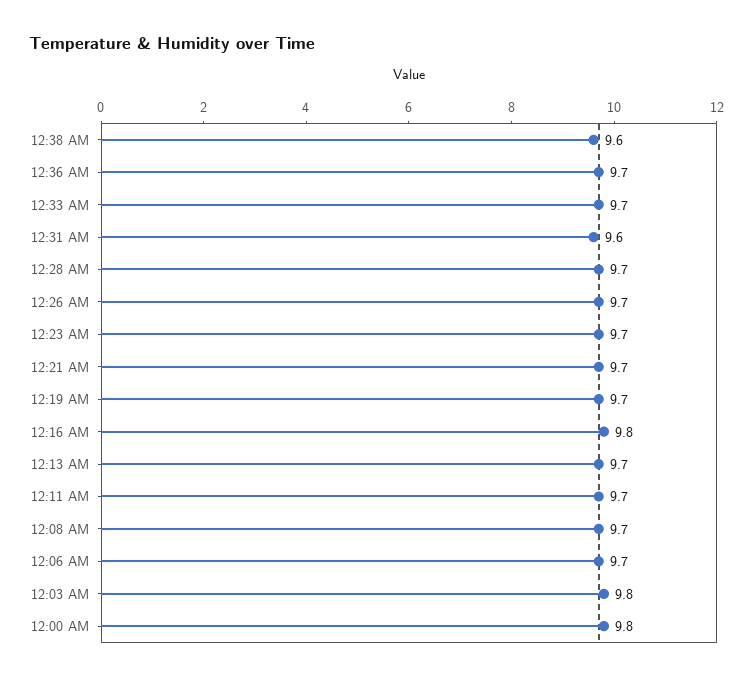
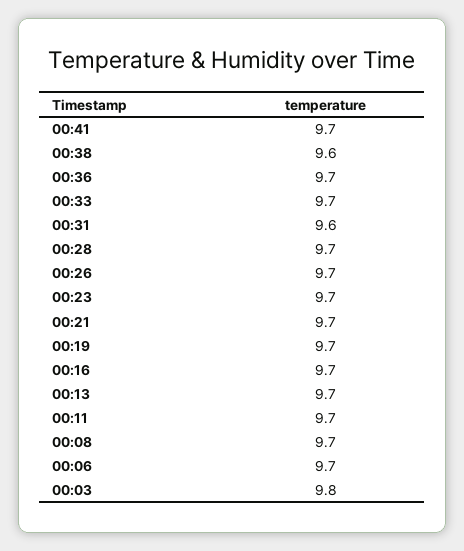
12:16 AM: 9.8 -> 9.7
12:00 AM: 9.8 -> none
00:41: none -> 9.7

